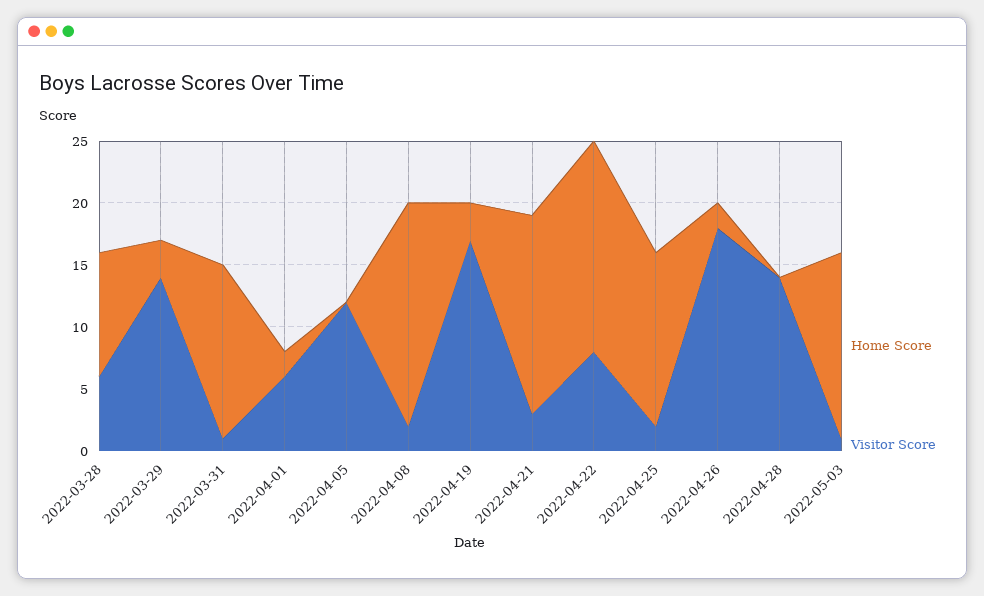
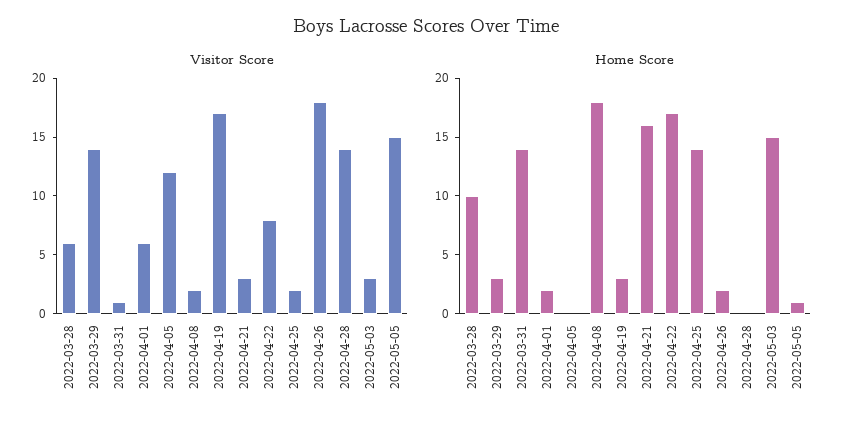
Visitor Score, 2022-05-03: 1 -> 3
Visitor Score, 2022-05-05: none -> 15
Home Score, 2022-05-05: none -> 1

